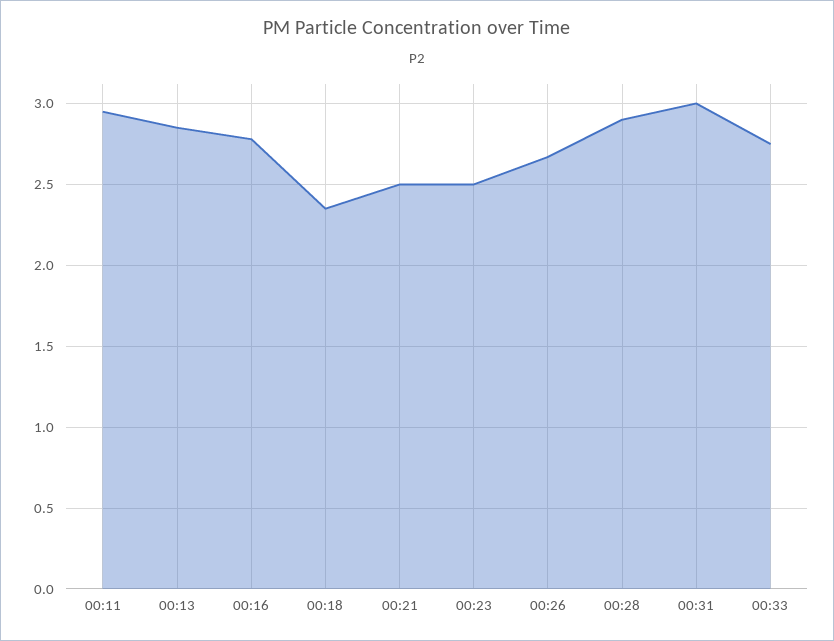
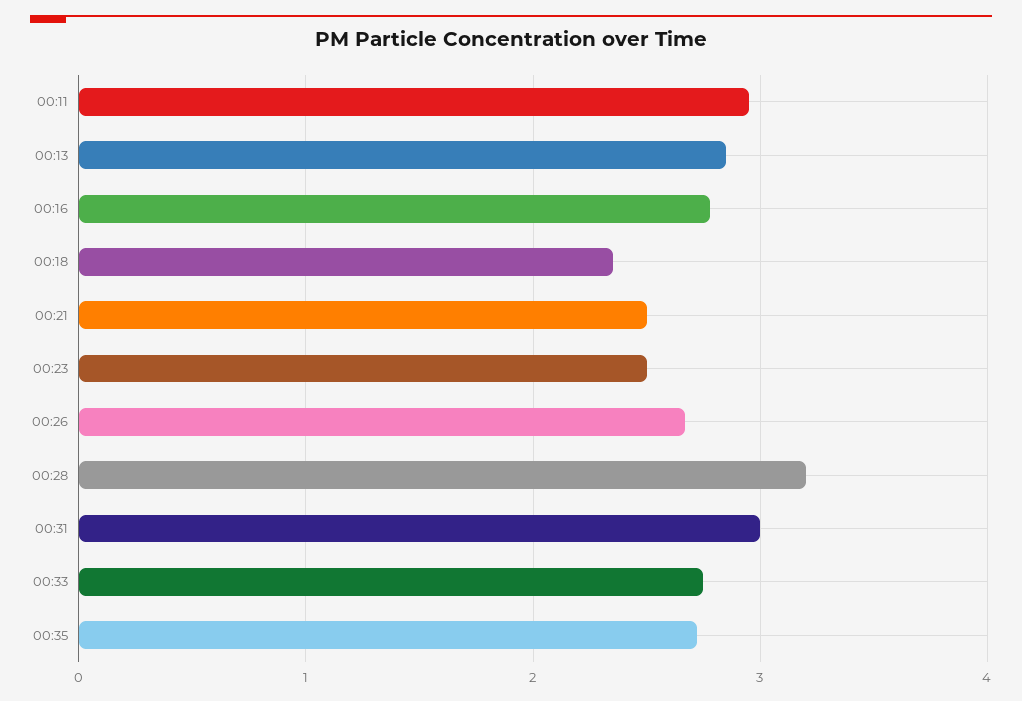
00:28: 2.9 -> 3.2
00:35: none -> 2.7

